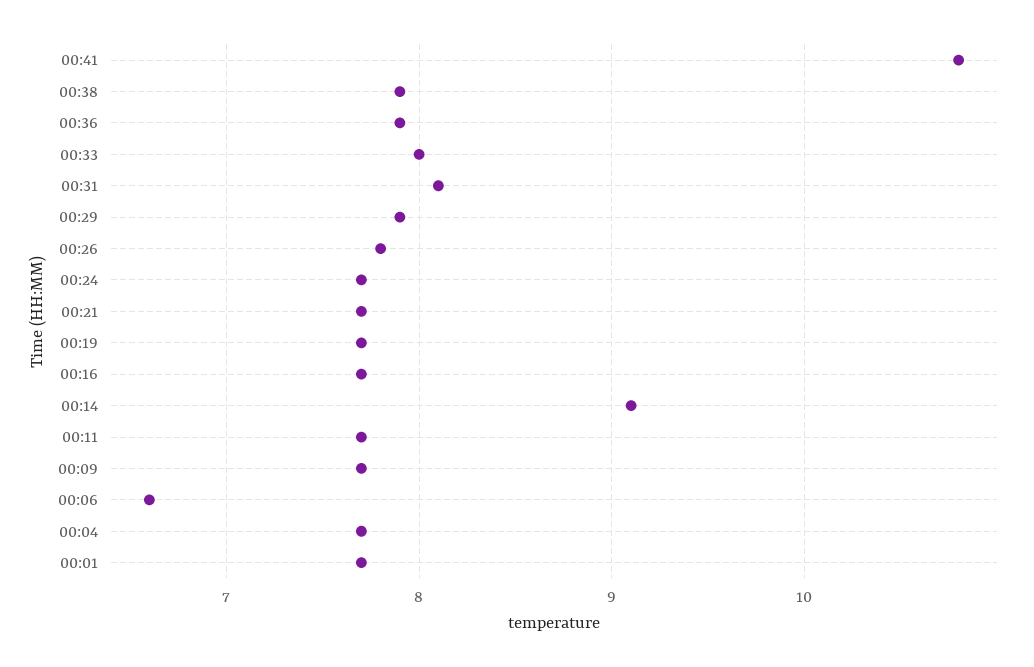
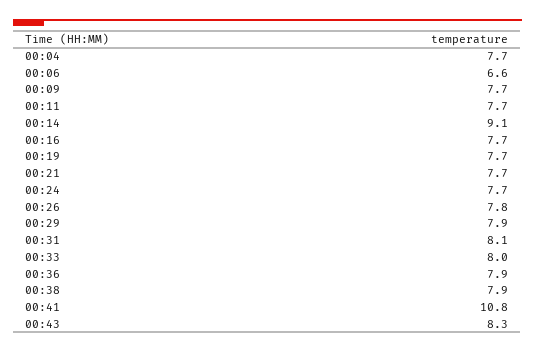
00:01: 7.7 -> none
00:43: none -> 8.3

